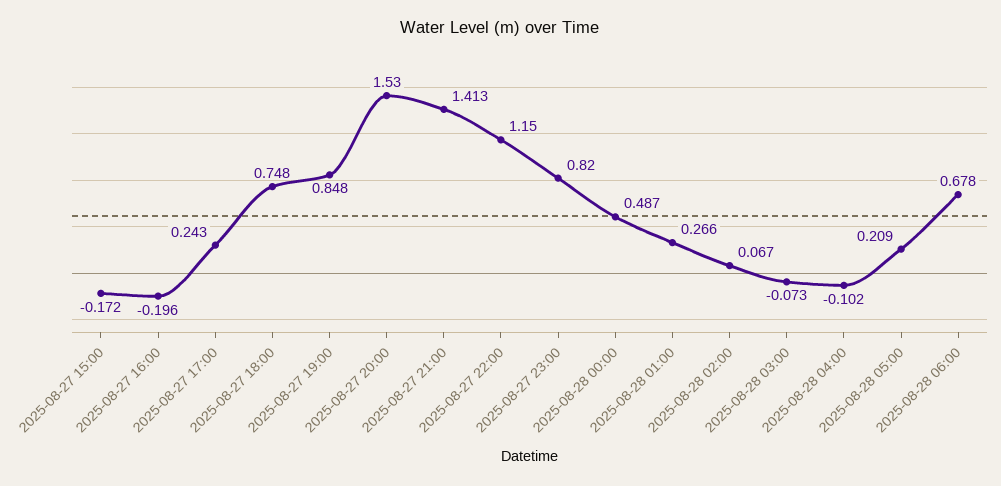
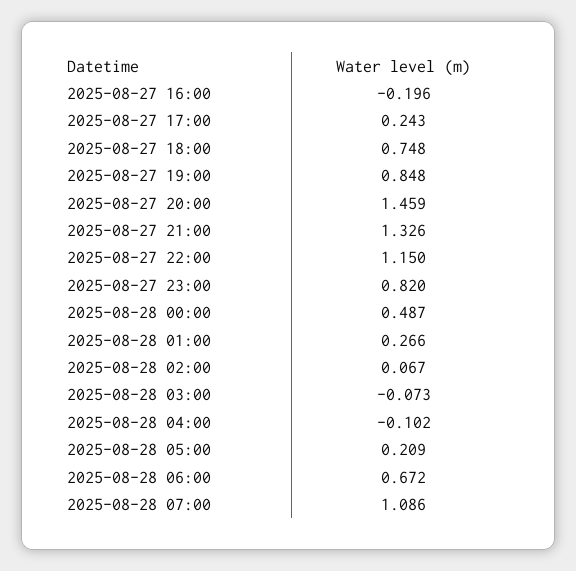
2025-08-27 15:00: -0.172 -> none
2025-08-27 20:00: 1.53 -> 1.459
2025-08-27 21:00: 1.413 -> 1.326
2025-08-28 06:00: 0.678 -> 0.672
2025-08-28 07:00: none -> 1.086

